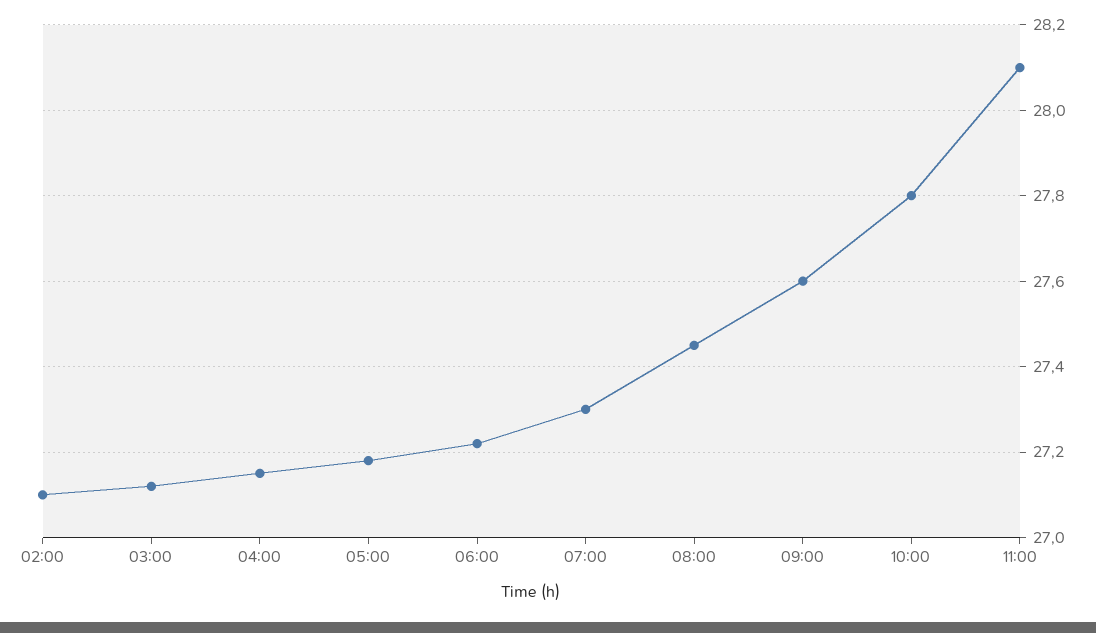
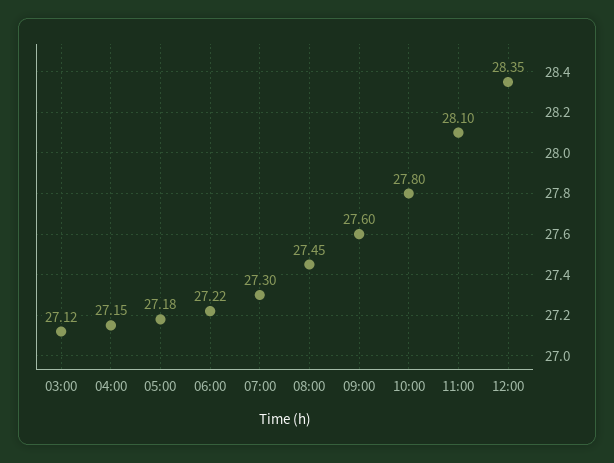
02:00: 27.1 -> none
12:00: none -> 28.35

